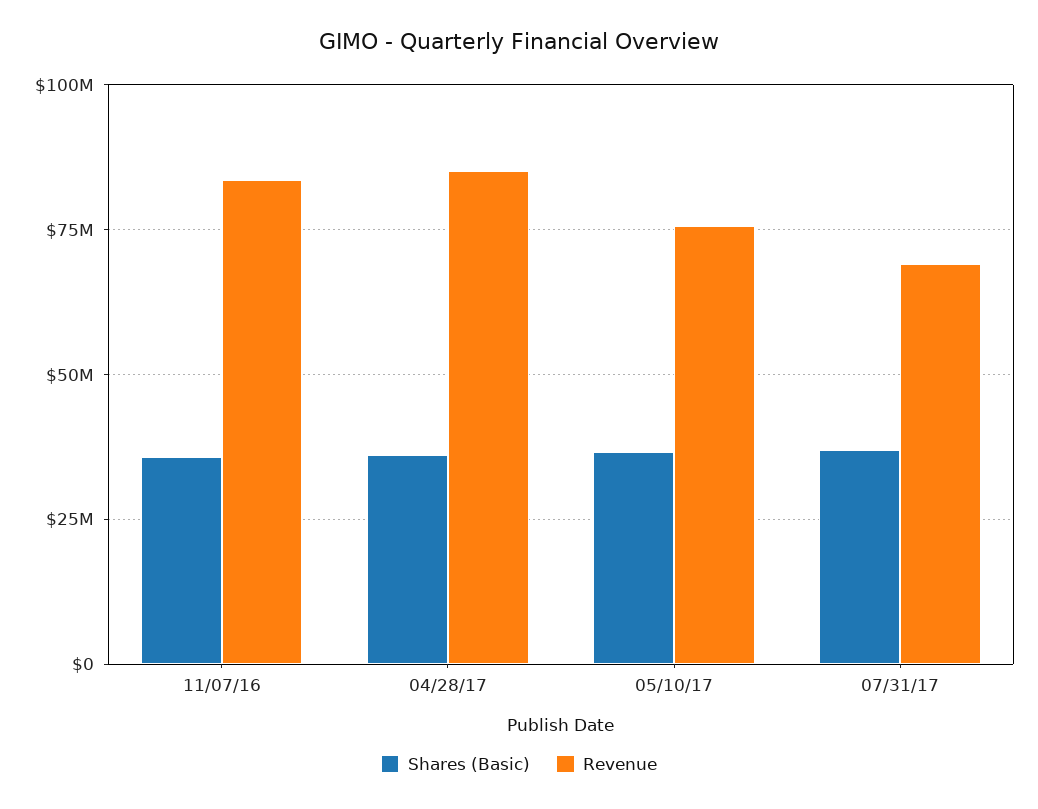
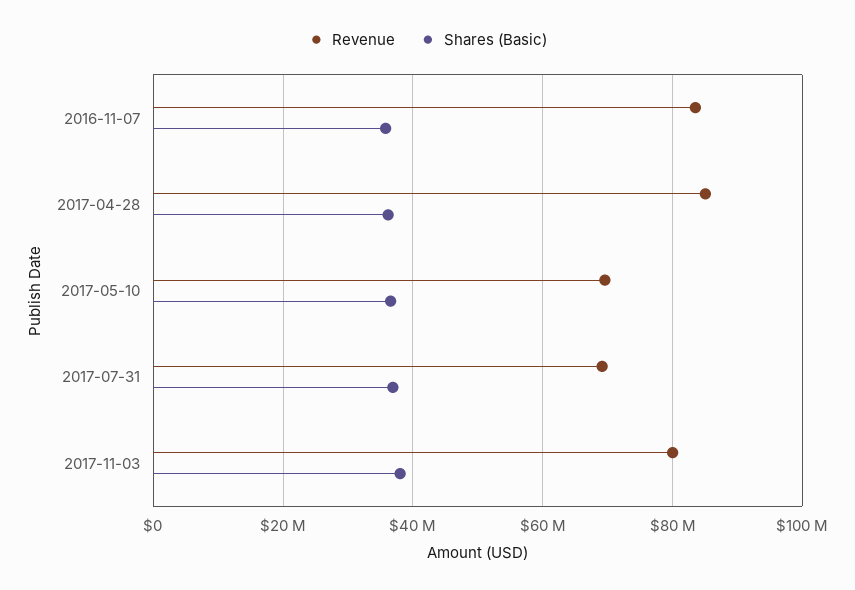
Revenue, 05/10/17: 75000000 -> 70000000
Revenue, 2017-11-03: none -> 80000000
Shares (Basic), 2017-11-03: none -> 38000000

